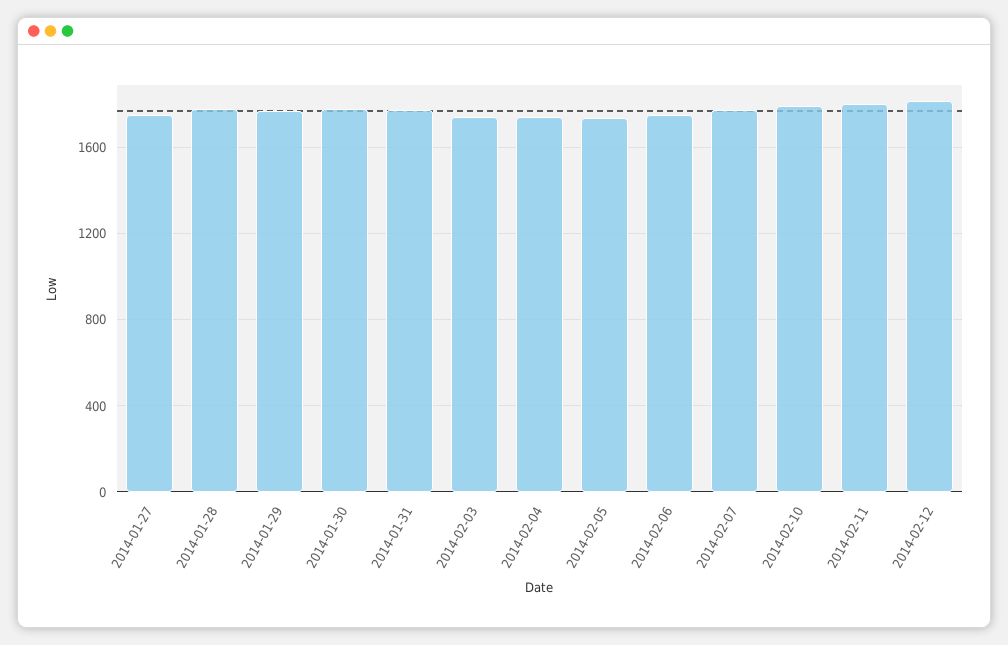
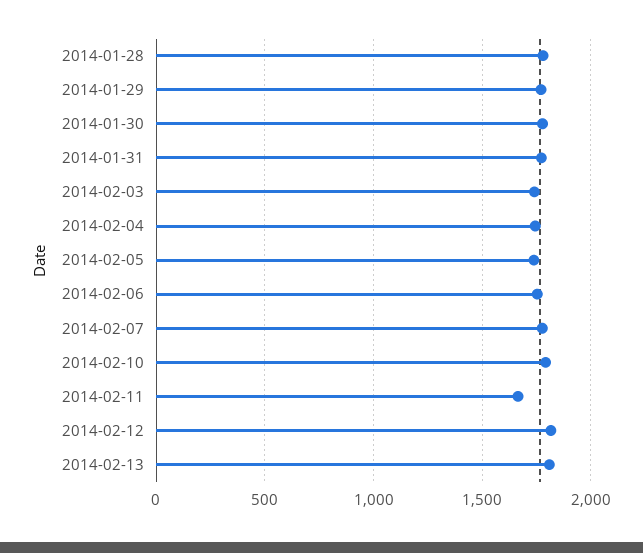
2014-01-27: 1750 -> none
2014-02-11: 1800 -> 1650
2014-02-13: none -> 1800

